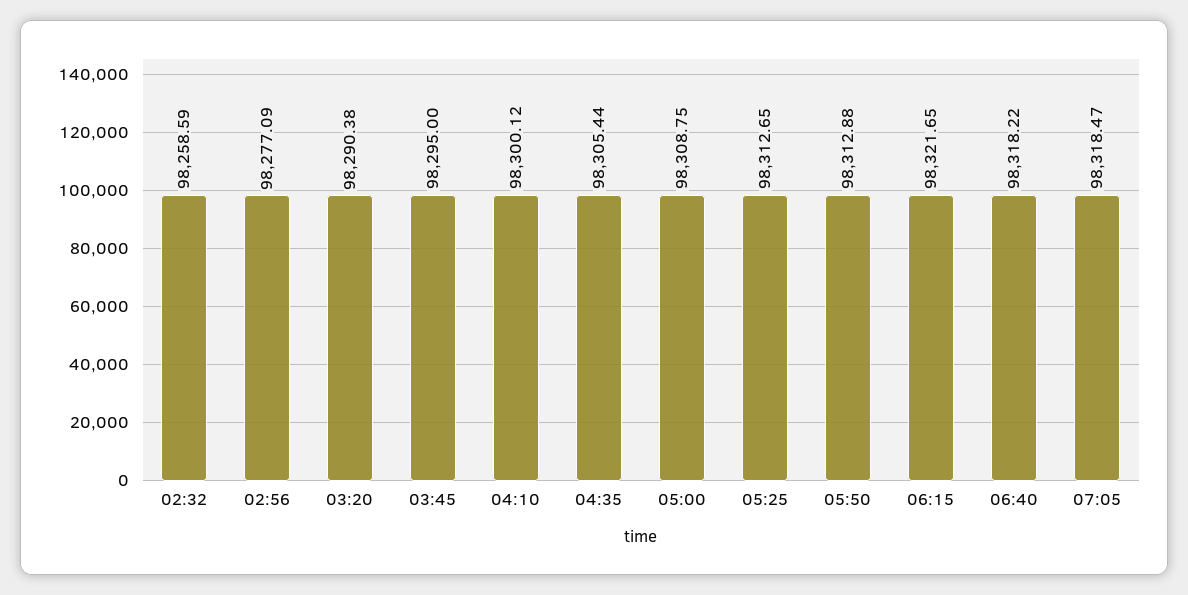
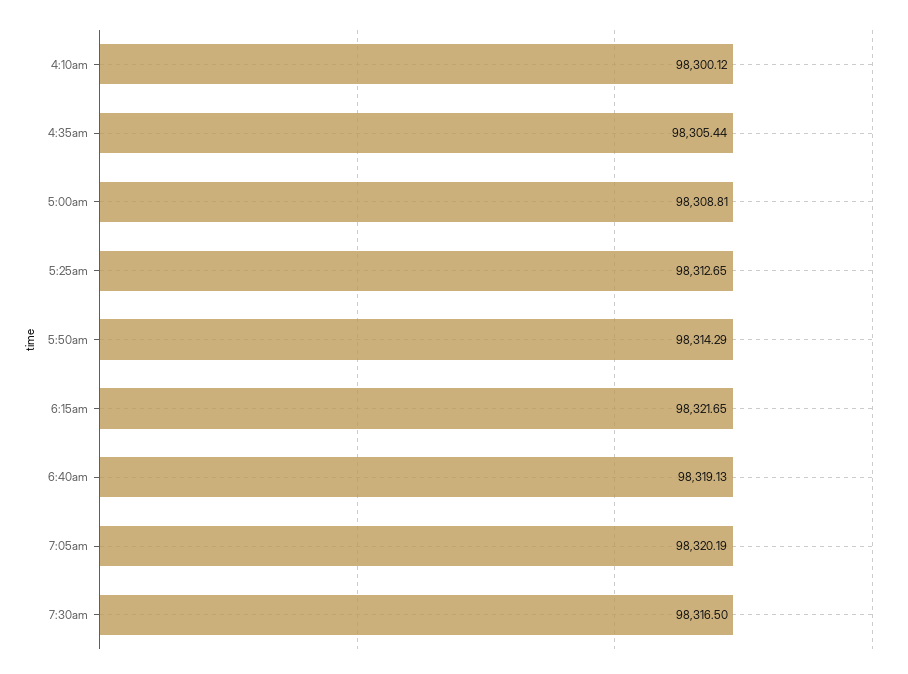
02:32: 98258.59 -> none
02:56: 98277.09 -> none
03:20: 98290.38 -> none
03:45: 98295 -> none
05:00: 98308.75 -> 98308.81
05:50: 98312.88 -> 98314.29
06:40: 98318.22 -> 98319.13
07:05: 98318.47 -> 98320.19
7:30am: none -> 98316.5

